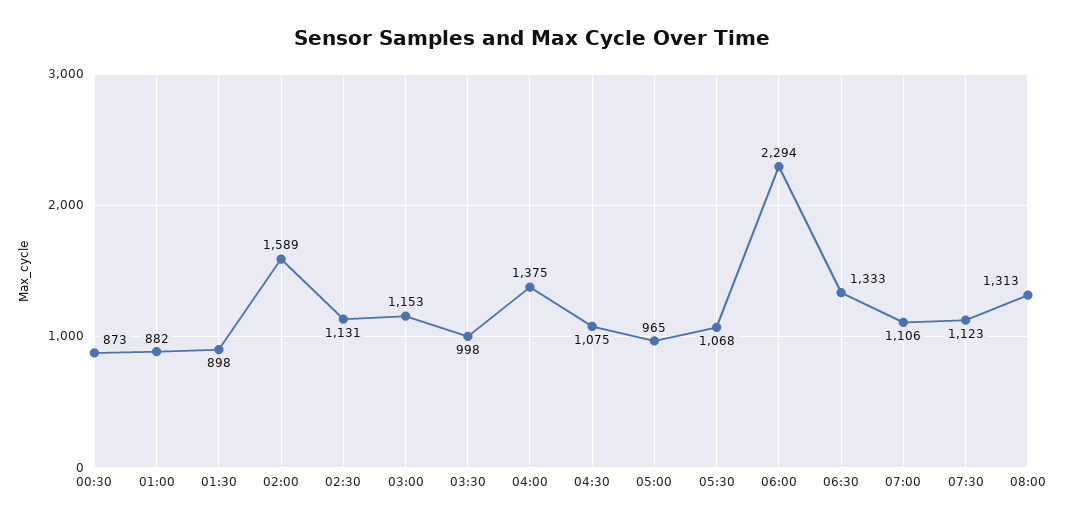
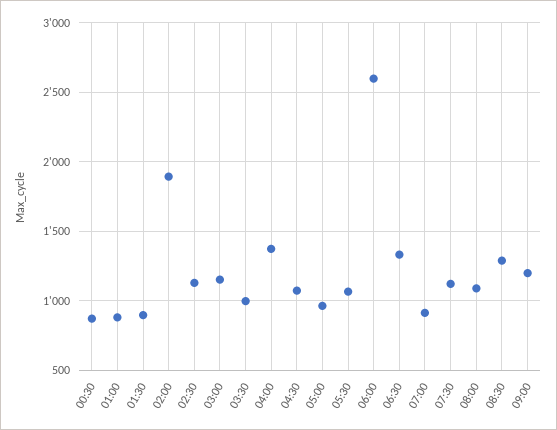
02:00: 1589 -> 1900
06:00: 2294 -> 2600
07:00: 1106 -> 900
08:00: 1313 -> 1100
08:30: none -> 1300
09:00: none -> 1200

